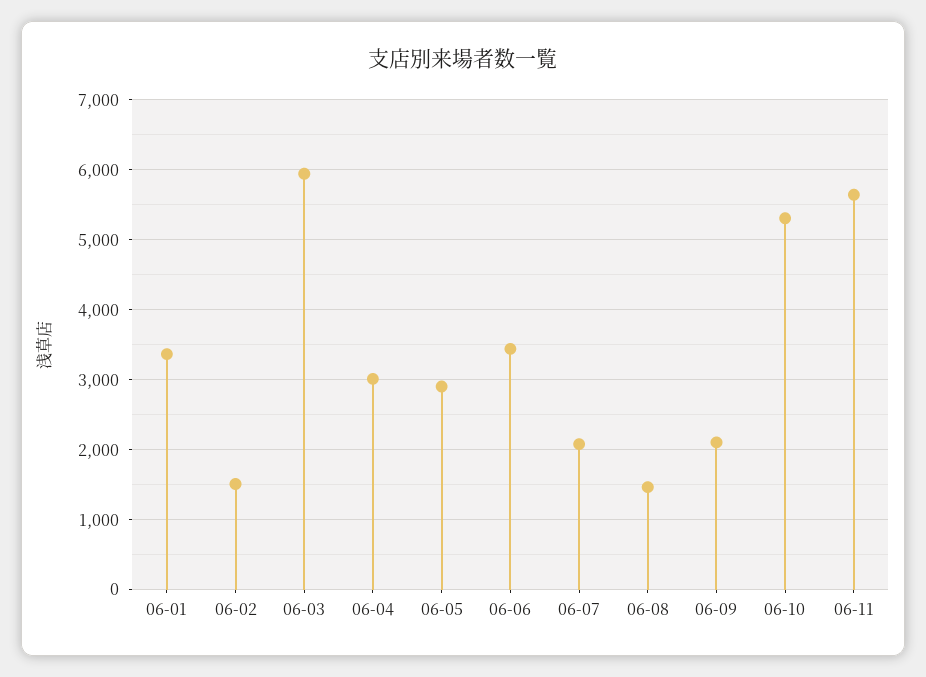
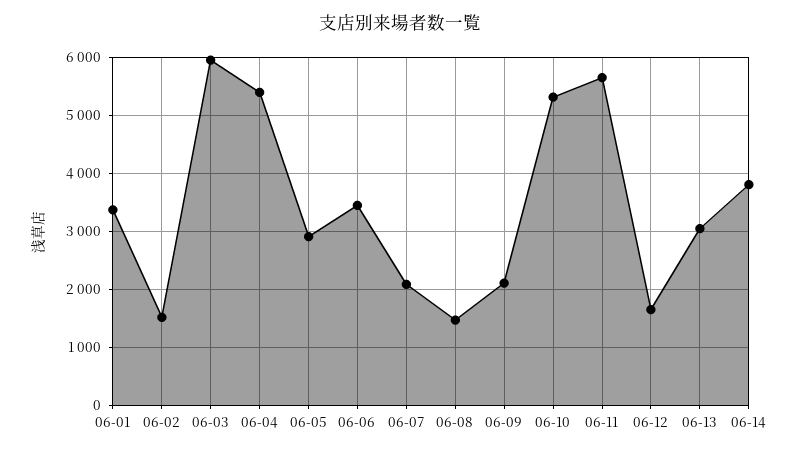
06-04: 3000 -> 5400
06-12: none -> 1600
06-13: none -> 3000
06-14: none -> 3800

